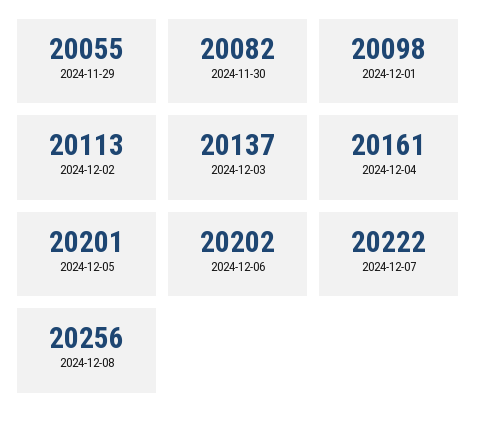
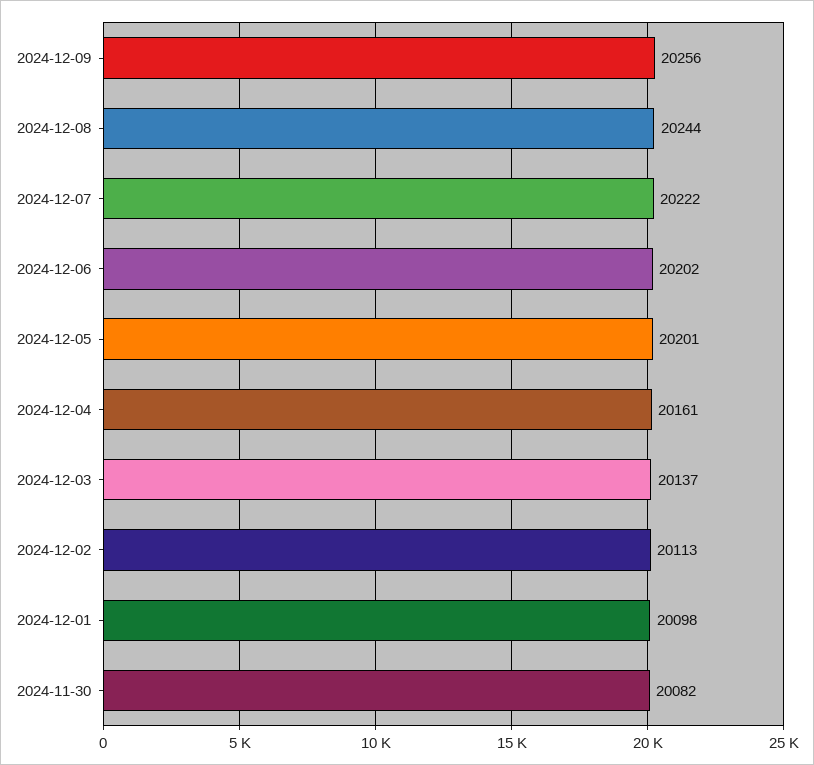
2024-11-29: 20055 -> none
2024-12-08: 20256 -> 20244
2024-12-09: none -> 20256

